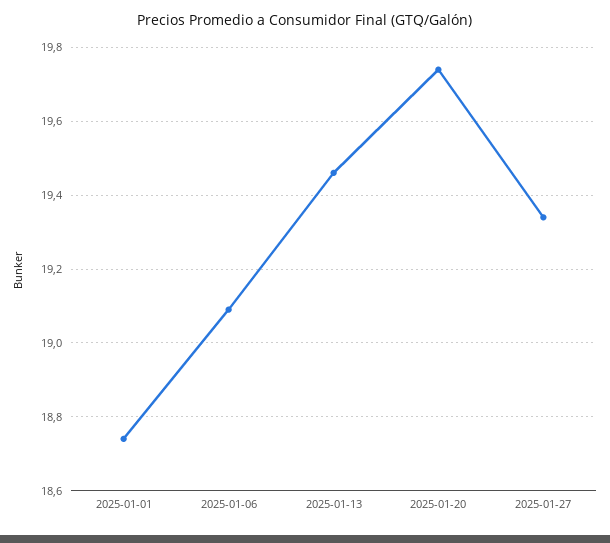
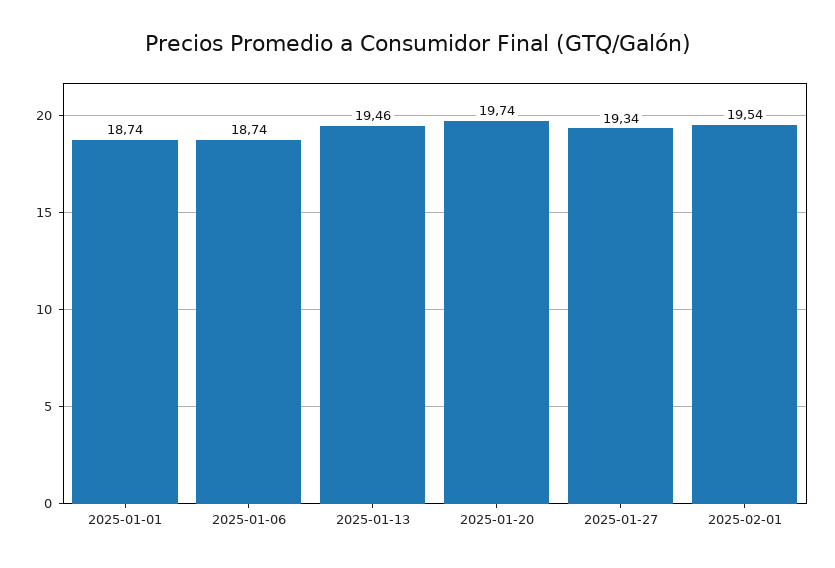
2025-01-06: 19.1 -> 18.74
2025-02-01: none -> 19.54

